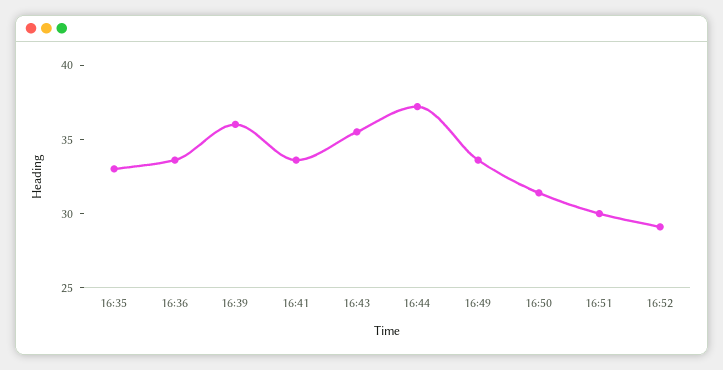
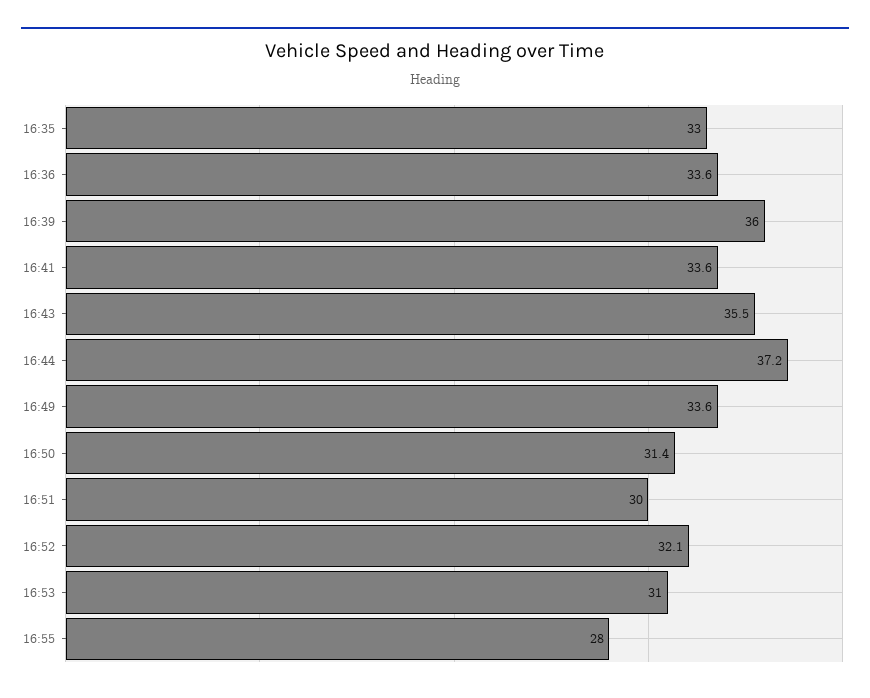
16:52: 29 -> 32.1
16:53: none -> 31
16:55: none -> 28

